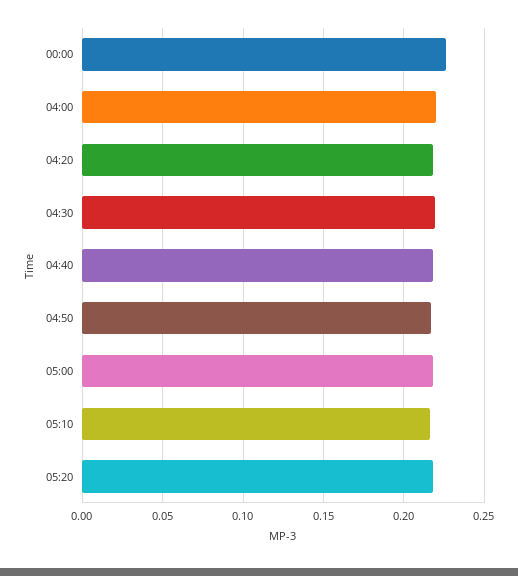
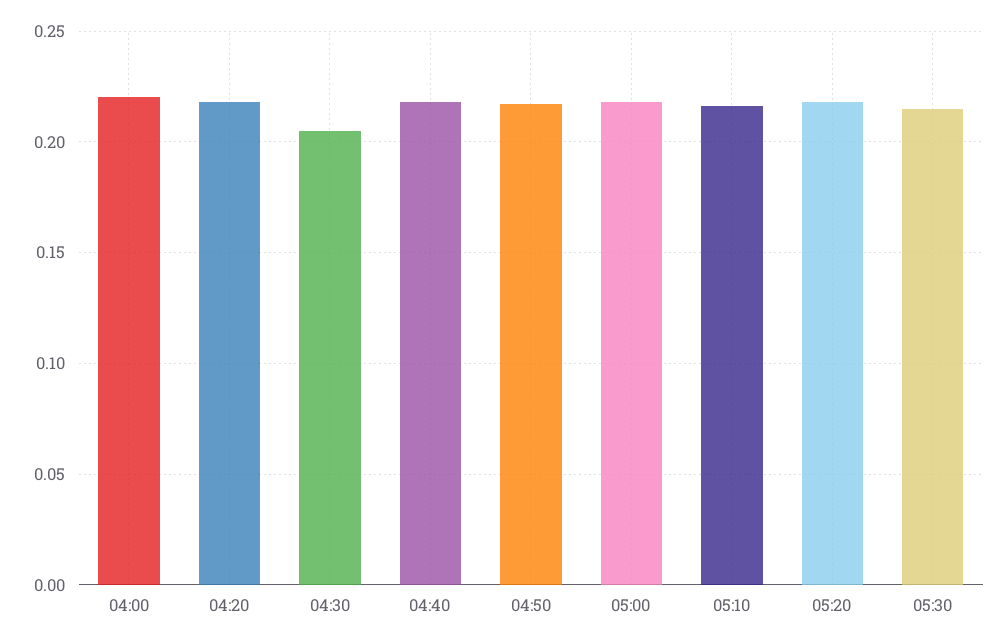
00:00: 0.225 -> none
04:30: 0.22 -> 0.205
05:30: none -> 0.215

